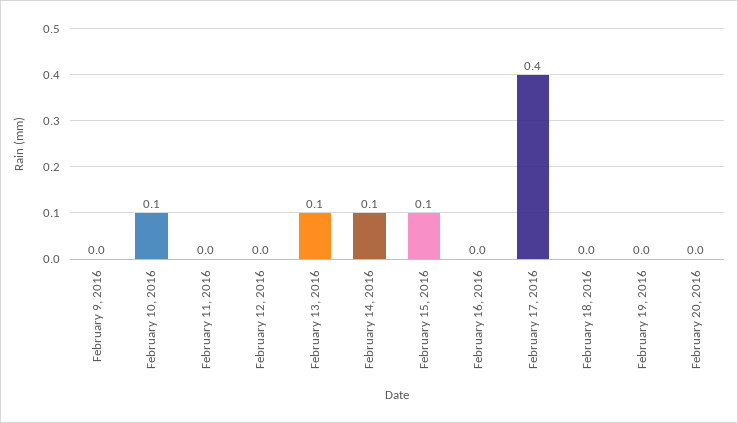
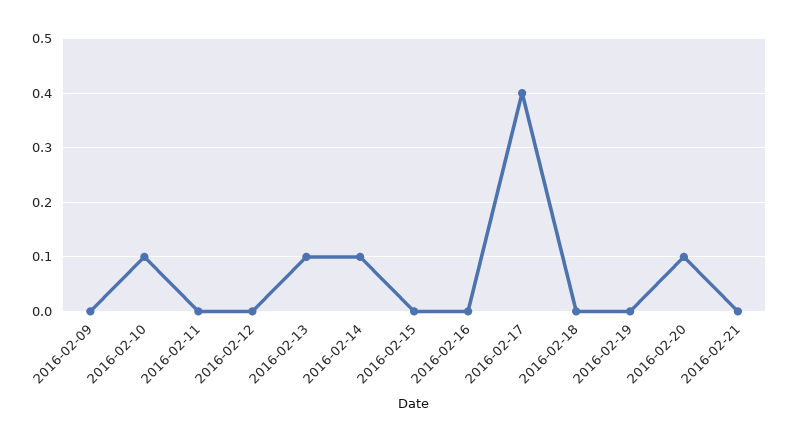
February 15, 2016: 0.1 -> 0
February 20, 2016: 0 -> 0.1
2016-02-21: none -> 0

